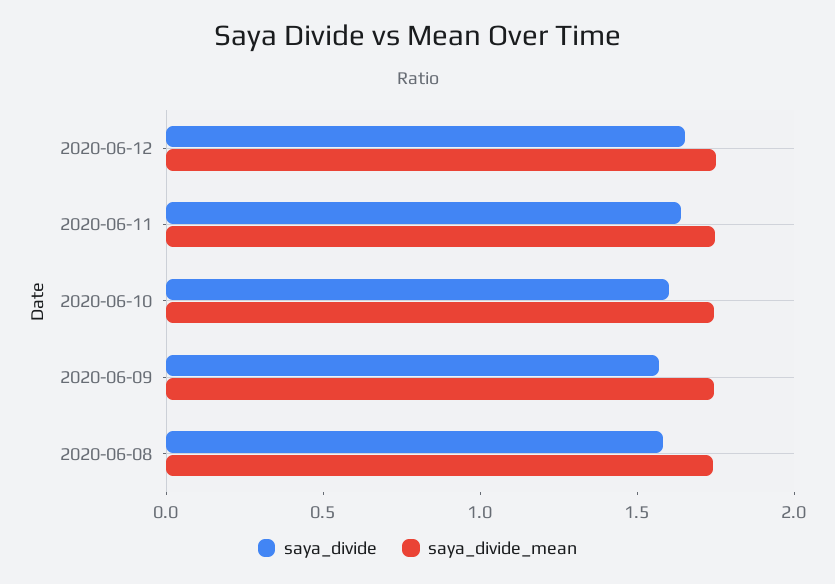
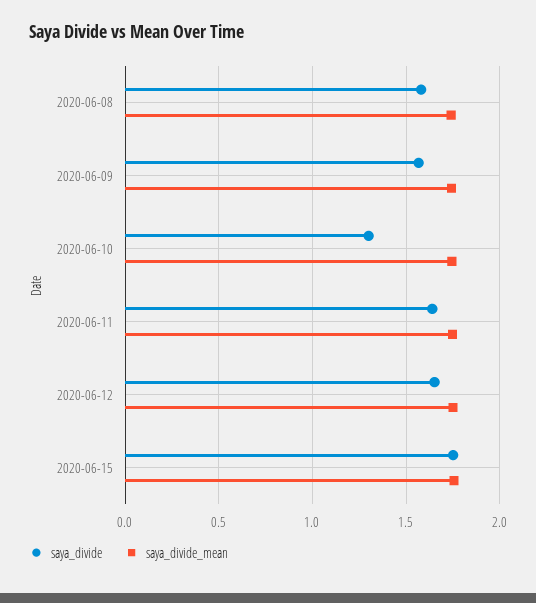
saya_divide, 2020-06-10: 1.6 -> 1.3
saya_divide, 2020-06-15: none -> 1.75
saya_divide_mean, 2020-06-15: none -> 1.75

